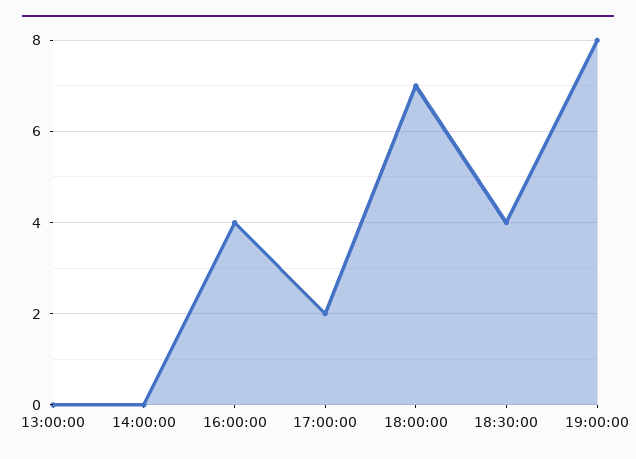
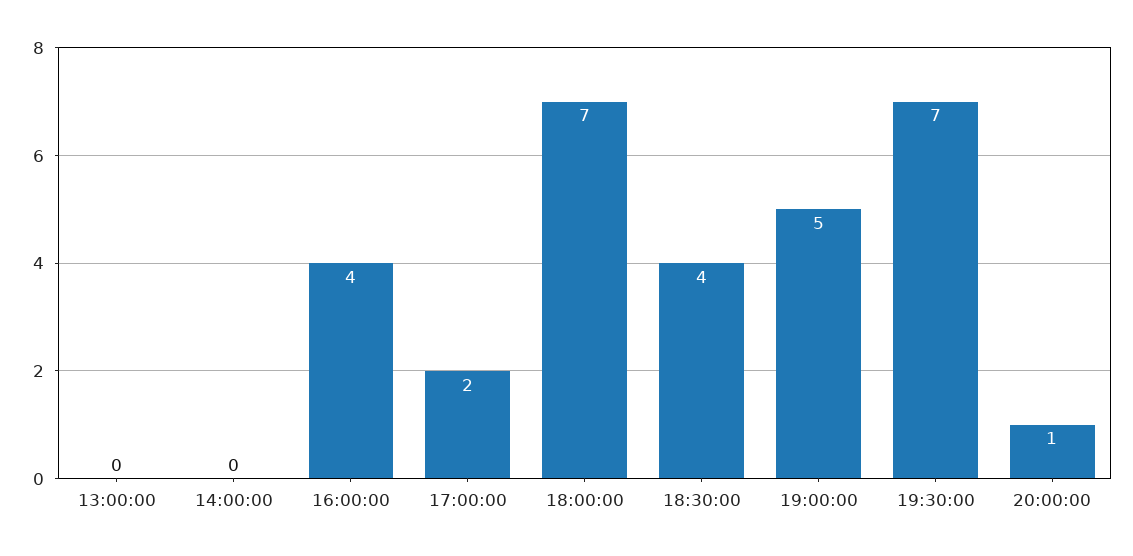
19:00:00: 8 -> 5
19:30:00: none -> 7
20:00:00: none -> 1

